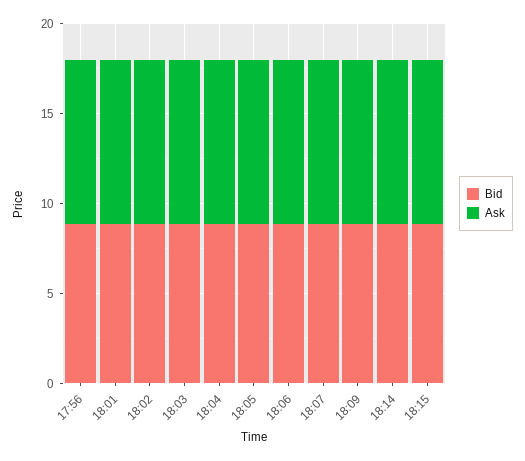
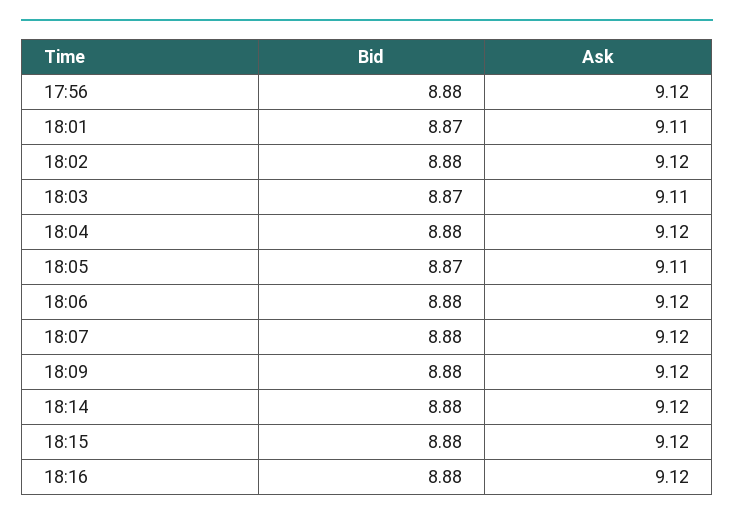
Bid, 18:16: none -> 8.88
Ask, 18:16: none -> 9.12

